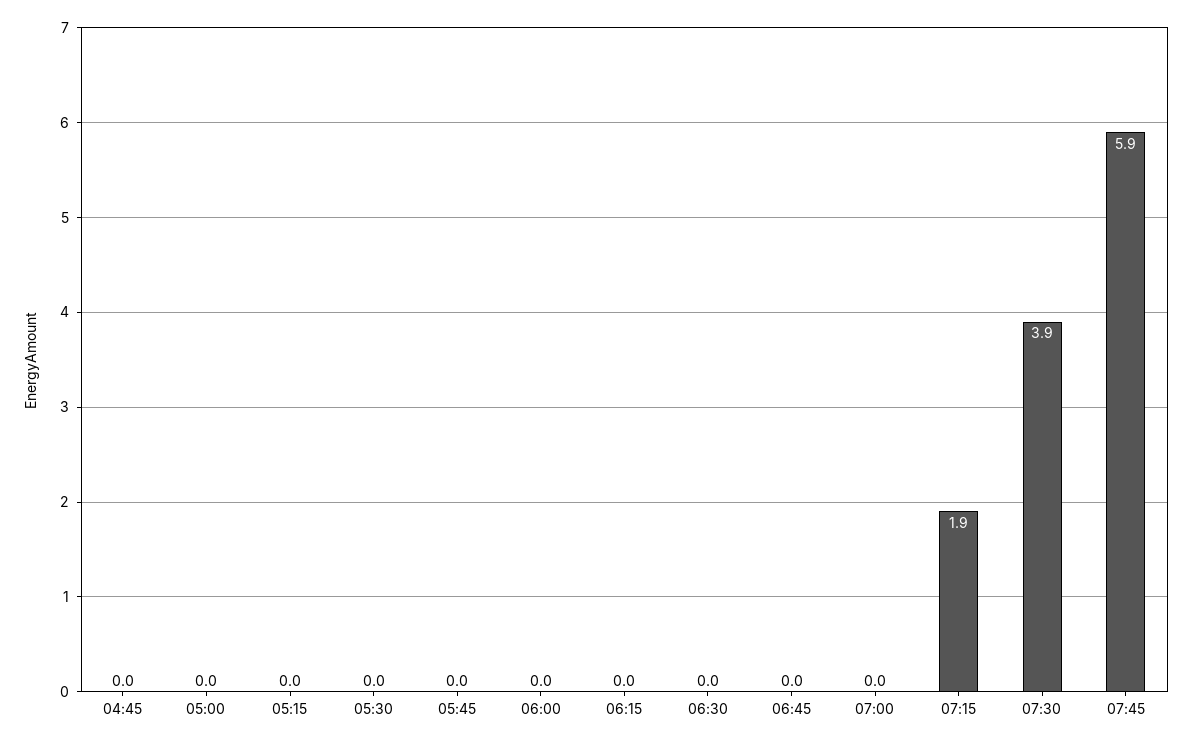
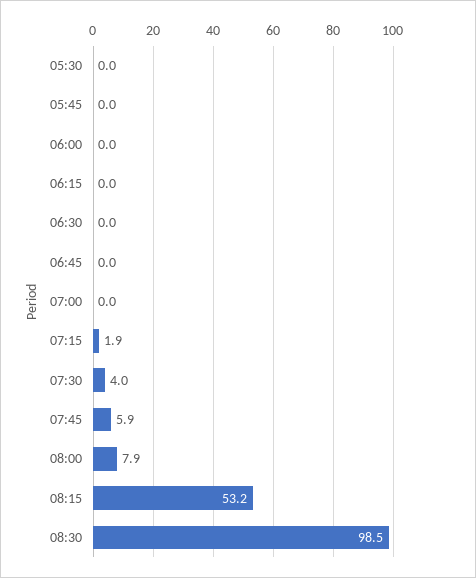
04:45: 0 -> none
05:00: 0 -> none
05:15: 0 -> none
07:30: 3.9 -> 4
08:00: none -> 7.9
08:15: none -> 53.2
08:30: none -> 98.5

